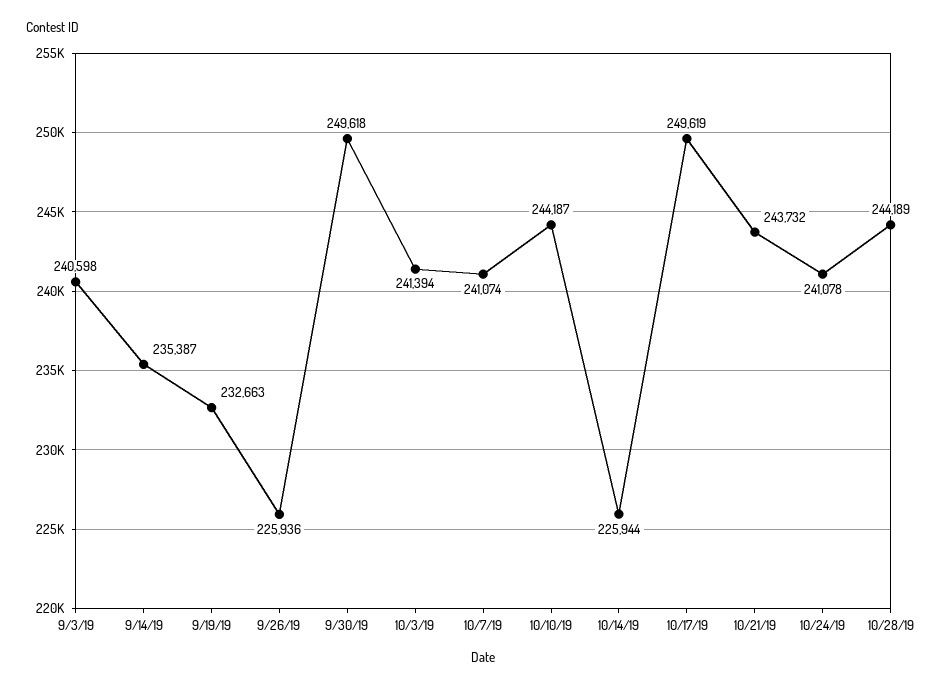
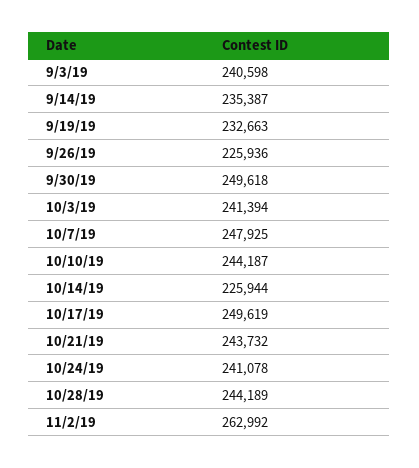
10/7/19: 241074 -> 247925
11/2/19: none -> 262992

